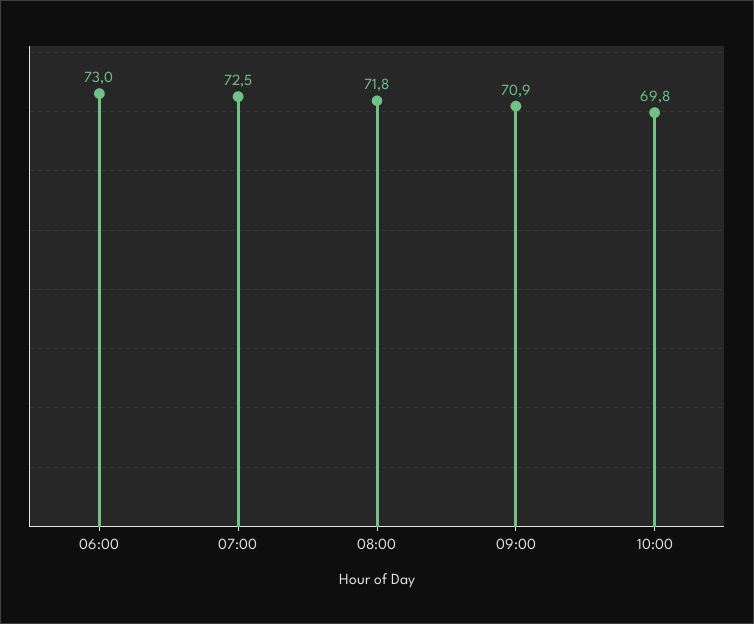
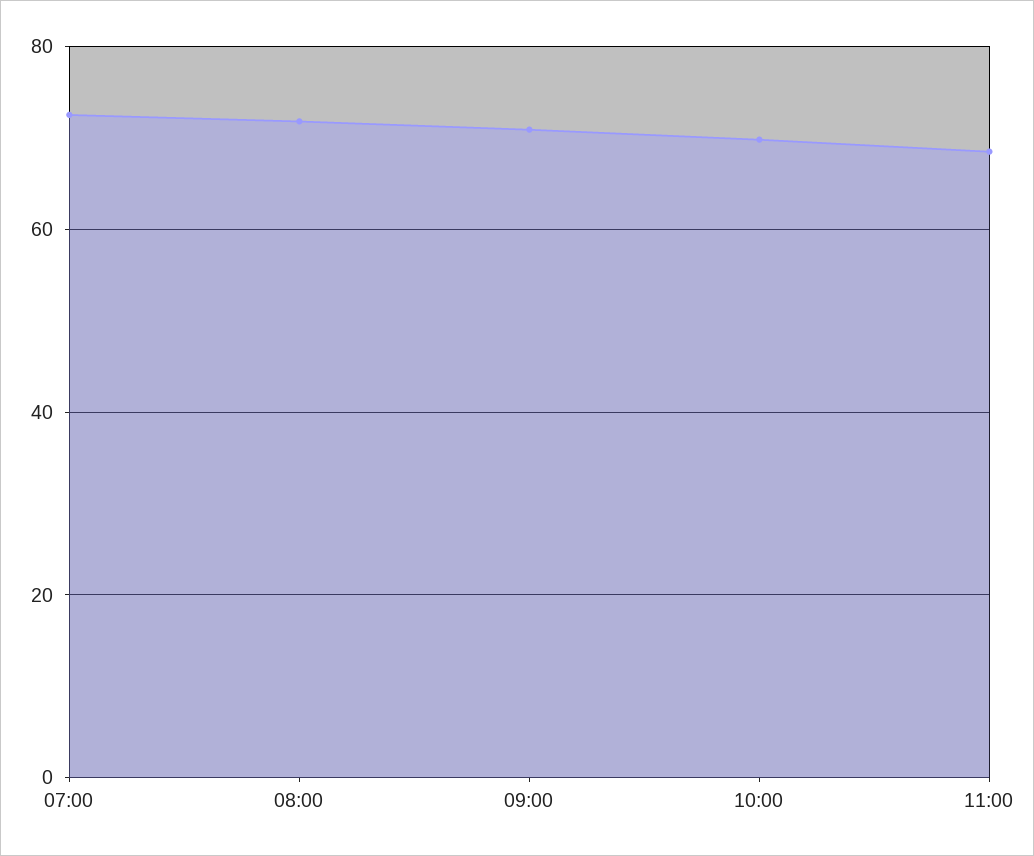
06:00: 73 -> none
11:00: none -> 68

